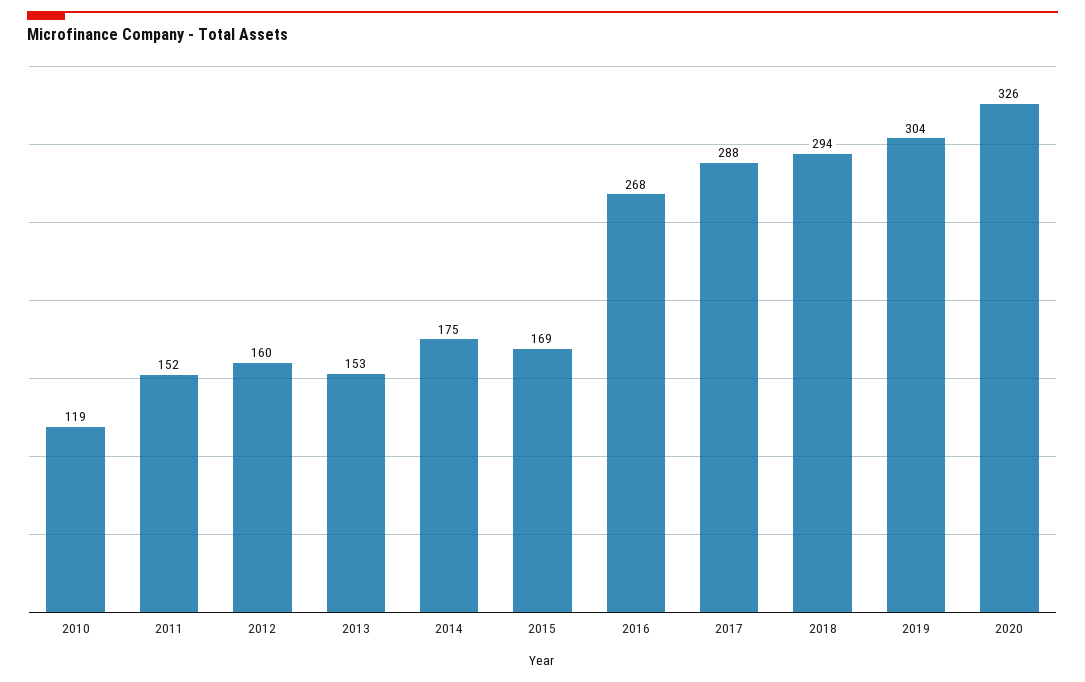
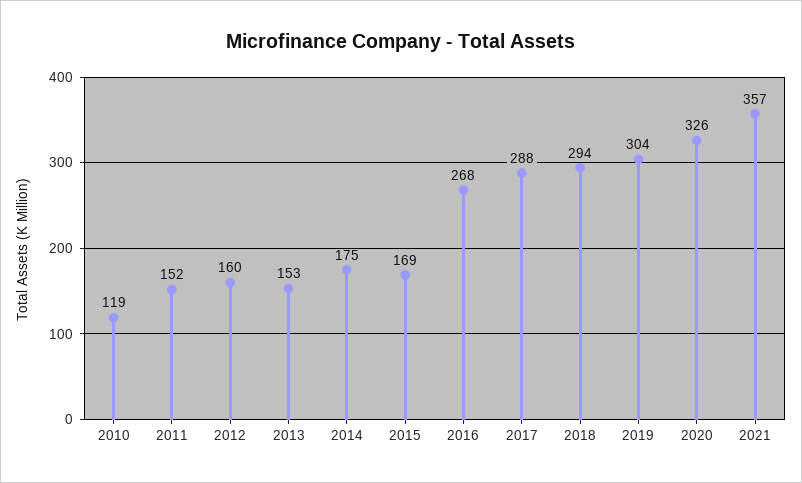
2021: none -> 357

